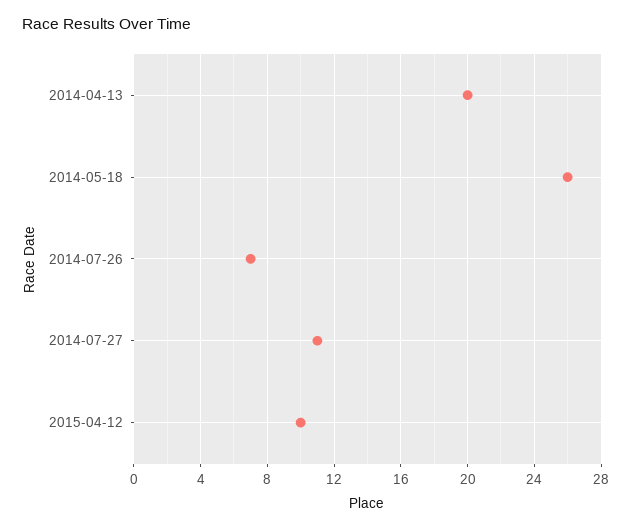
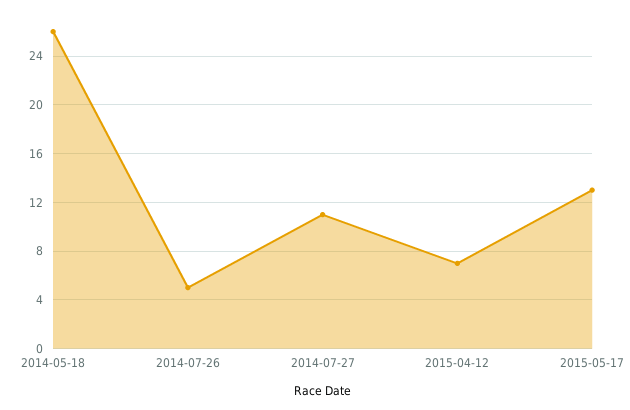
2014-04-13: 20 -> none
2014-07-26: 7 -> 5
2015-04-12: 10 -> 7
2015-05-17: none -> 13

